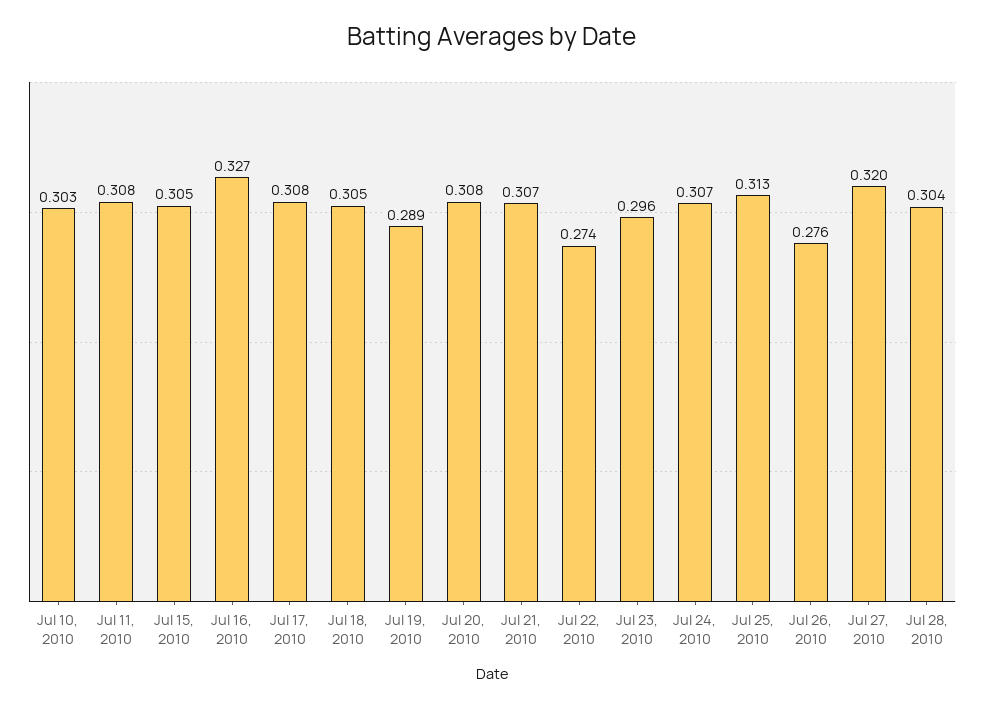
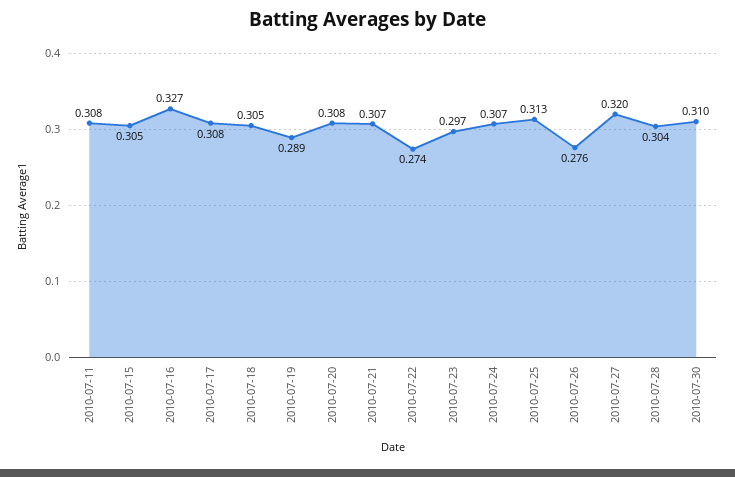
Jul 10, 2010: 0.303 -> none
Jul 23, 2010: 0.296 -> 0.297
2010-07-30: none -> 0.31

